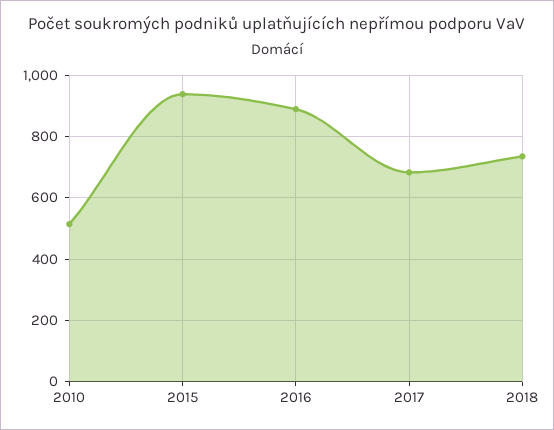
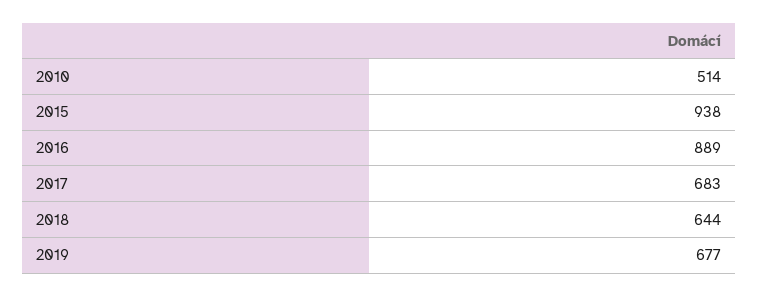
2018: 740 -> 644
2019: none -> 677

